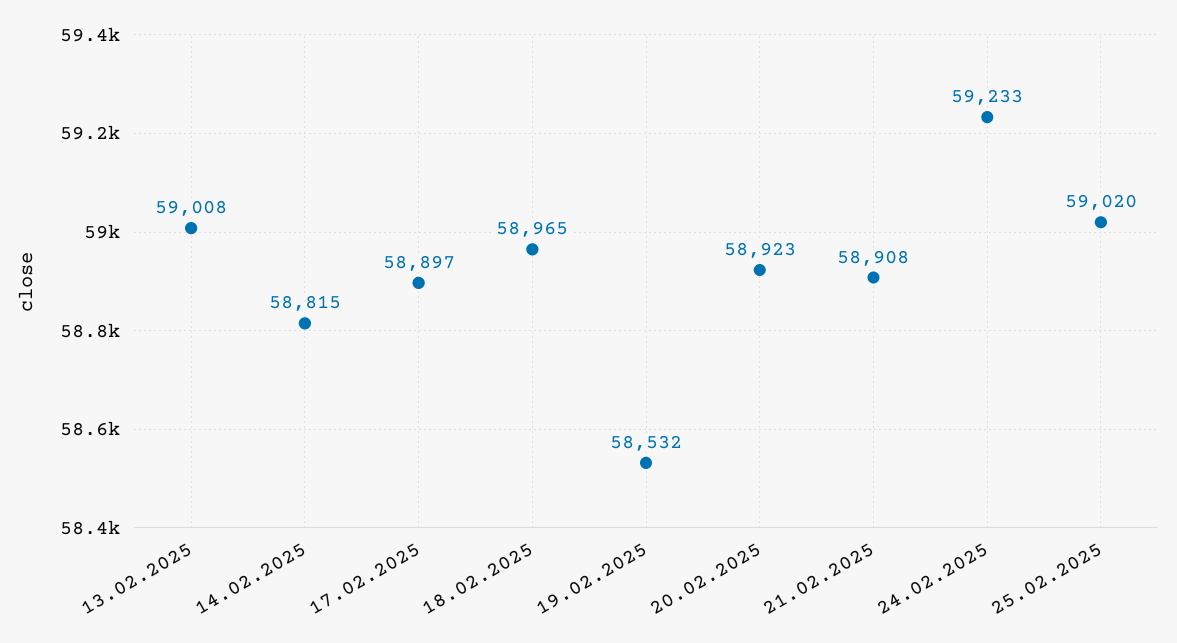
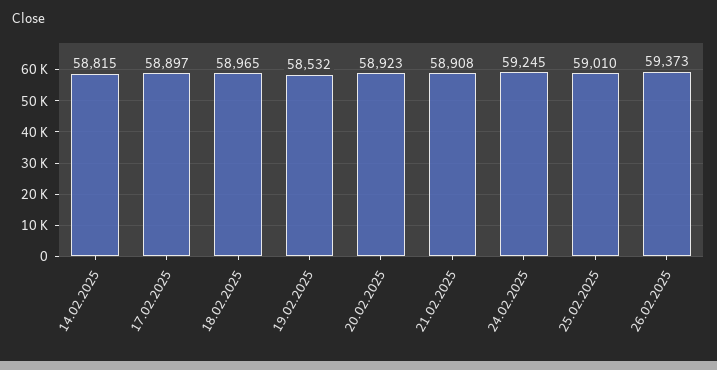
13.02.2025: 59008 -> none
24.02.2025: 59233 -> 59245
25.02.2025: 59020 -> 59010
26.02.2025: none -> 59373

